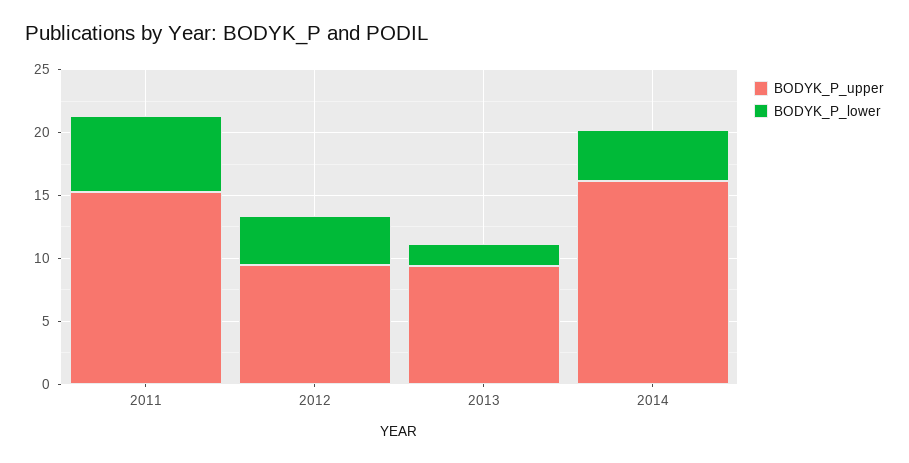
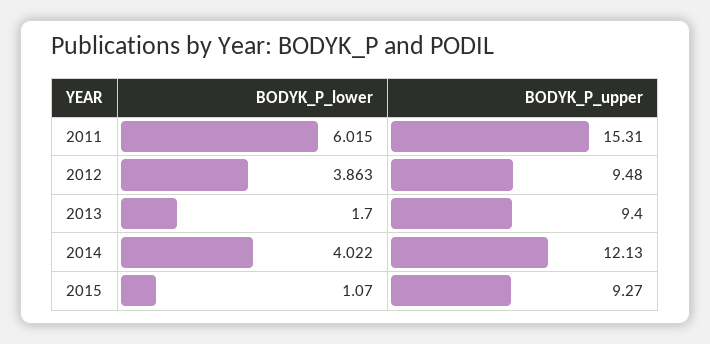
BODYK_P_upper, 2014: 16 -> 12.13
BODYK_P_lower, 2015: none -> 1.07
BODYK_P_upper, 2015: none -> 9.27

